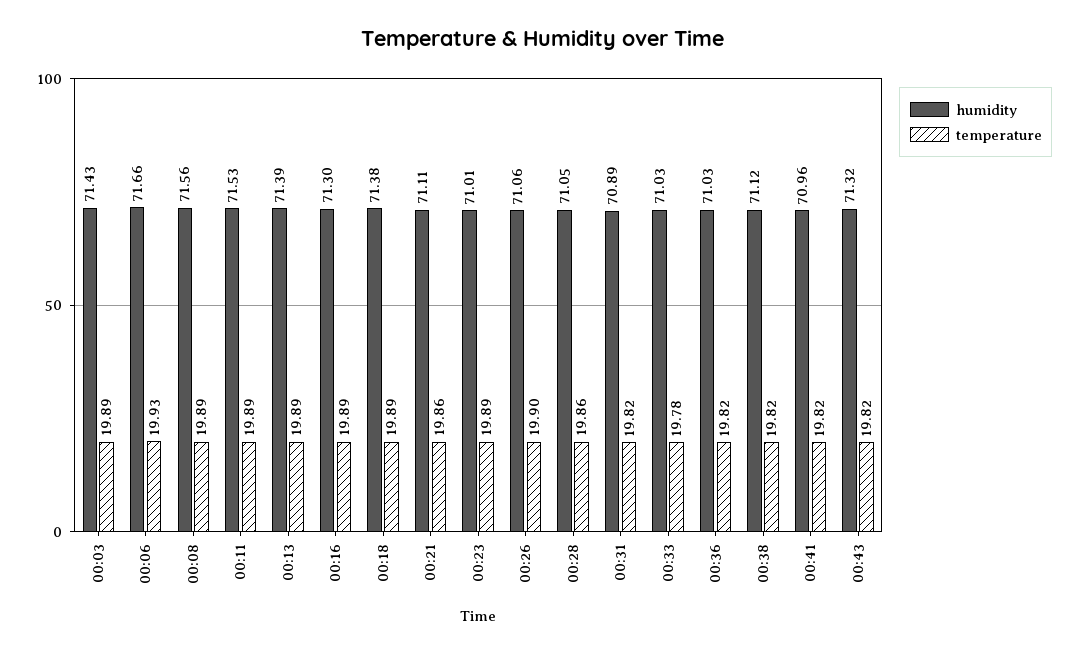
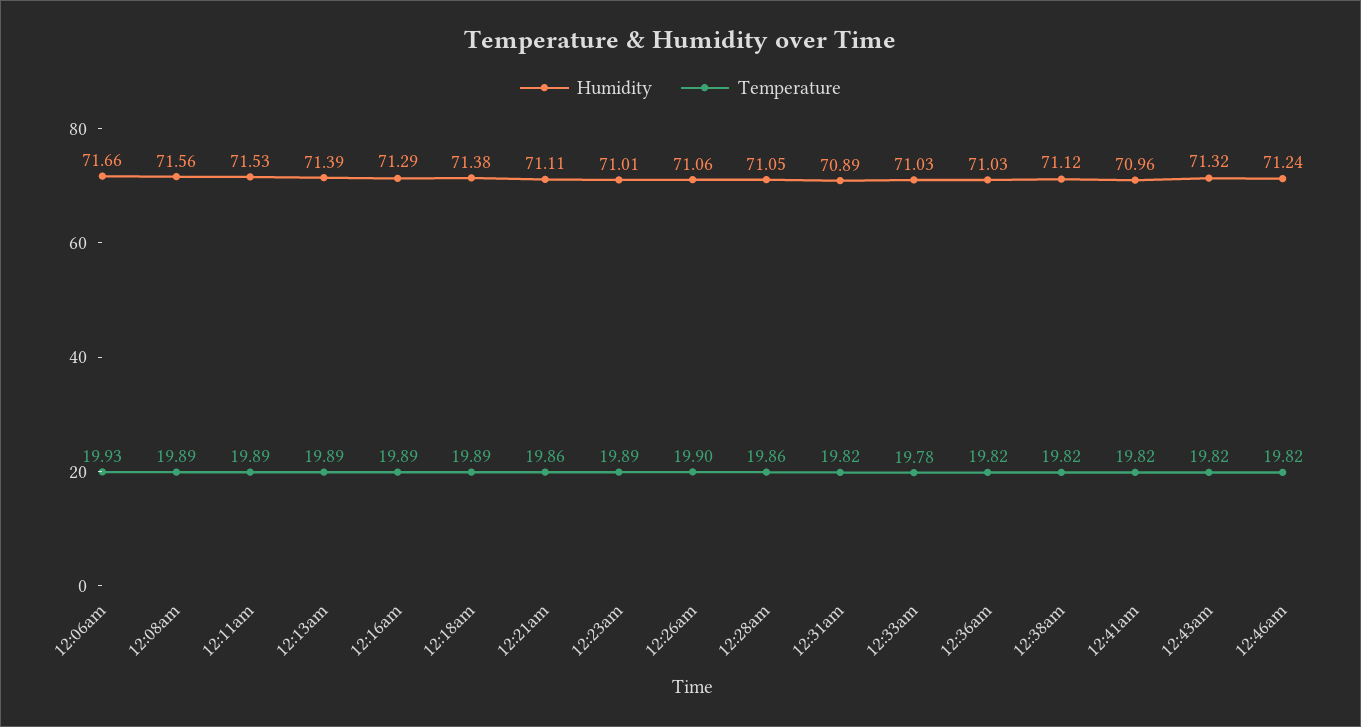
humidity, 00:03: 71.43 -> none
temperature, 00:03: 19.89 -> none
humidity, 00:16: 71.3 -> 71.29
humidity, 12:46am: none -> 71.24
temperature, 12:46am: none -> 19.82

